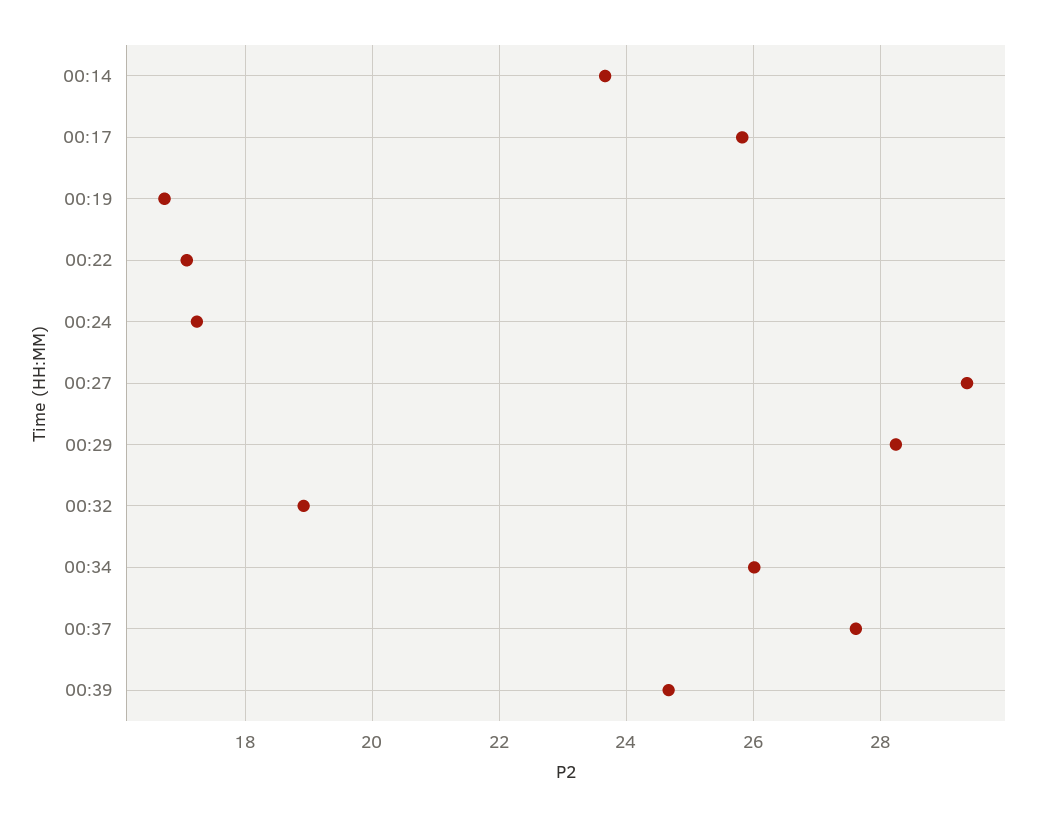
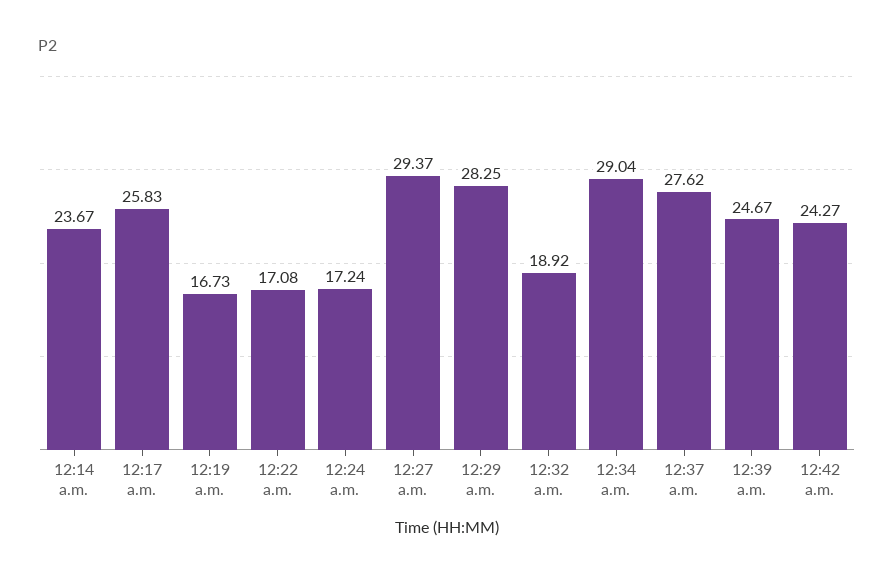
00:34: 26 -> 29.04
12:42 a.m.: none -> 24.27

